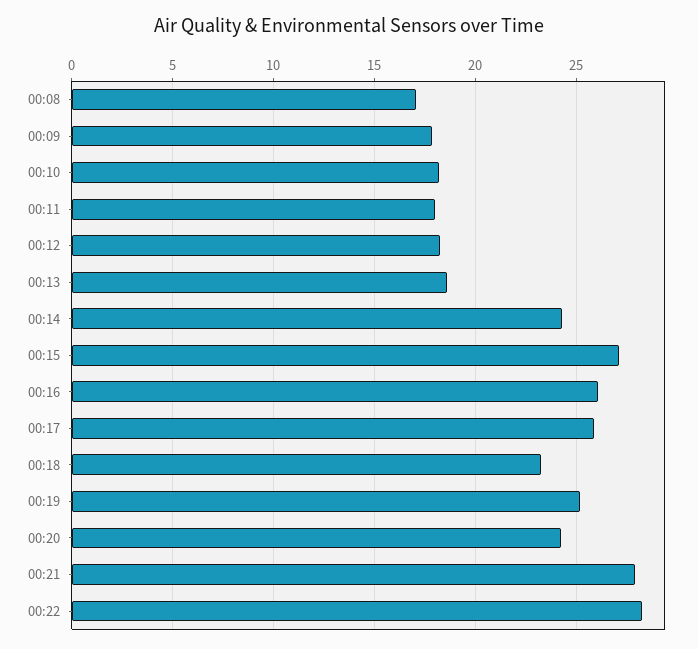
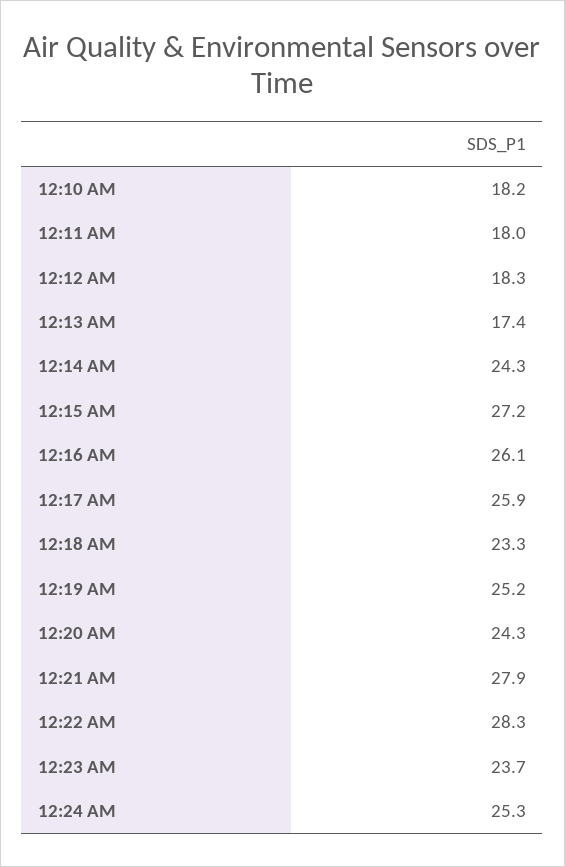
00:08: 17 -> none
00:09: 18 -> none
00:13: 18.5 -> 17.4
12:23 AM: none -> 23.7
12:24 AM: none -> 25.3

